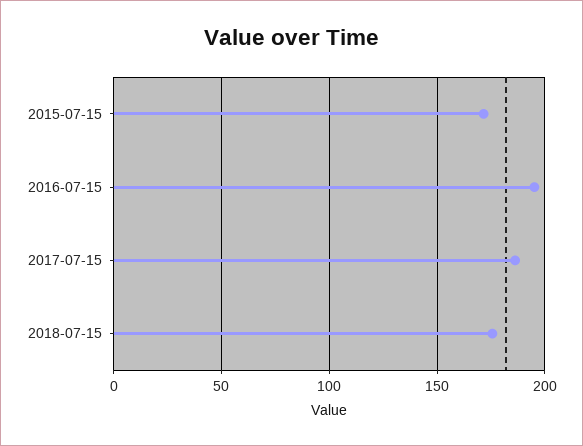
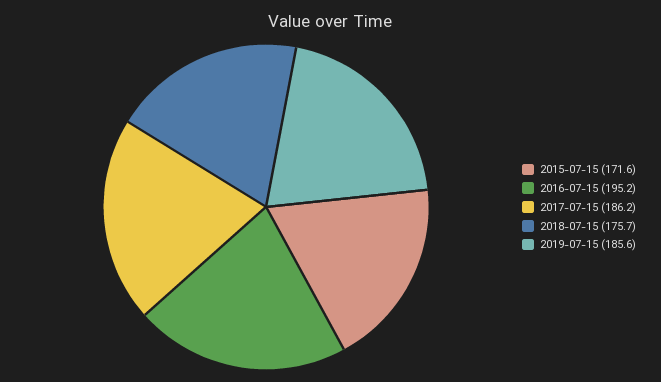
2019-07-15: none -> 185.6

